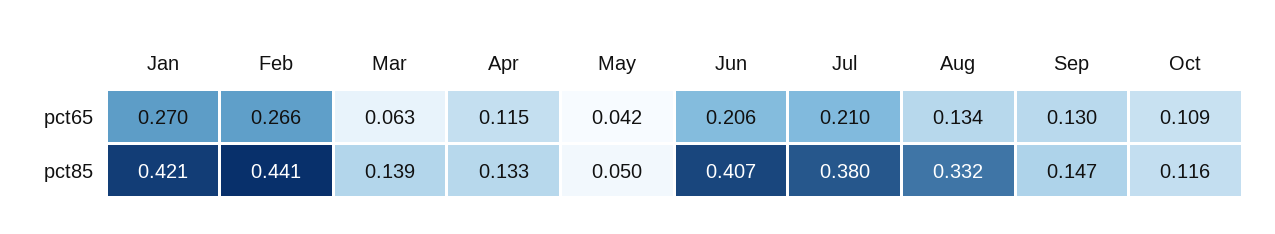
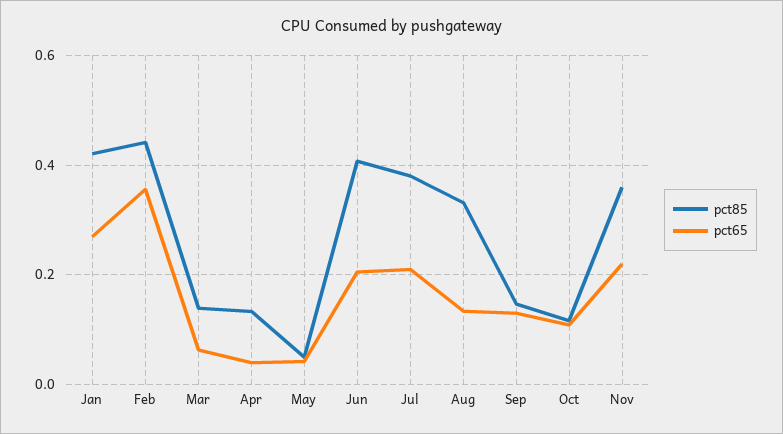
pct65, Feb: 0.266 -> 0.36
pct65, Apr: 0.115 -> 0.04
pct85, Nov: none -> 0.36
pct65, Nov: none -> 0.22

